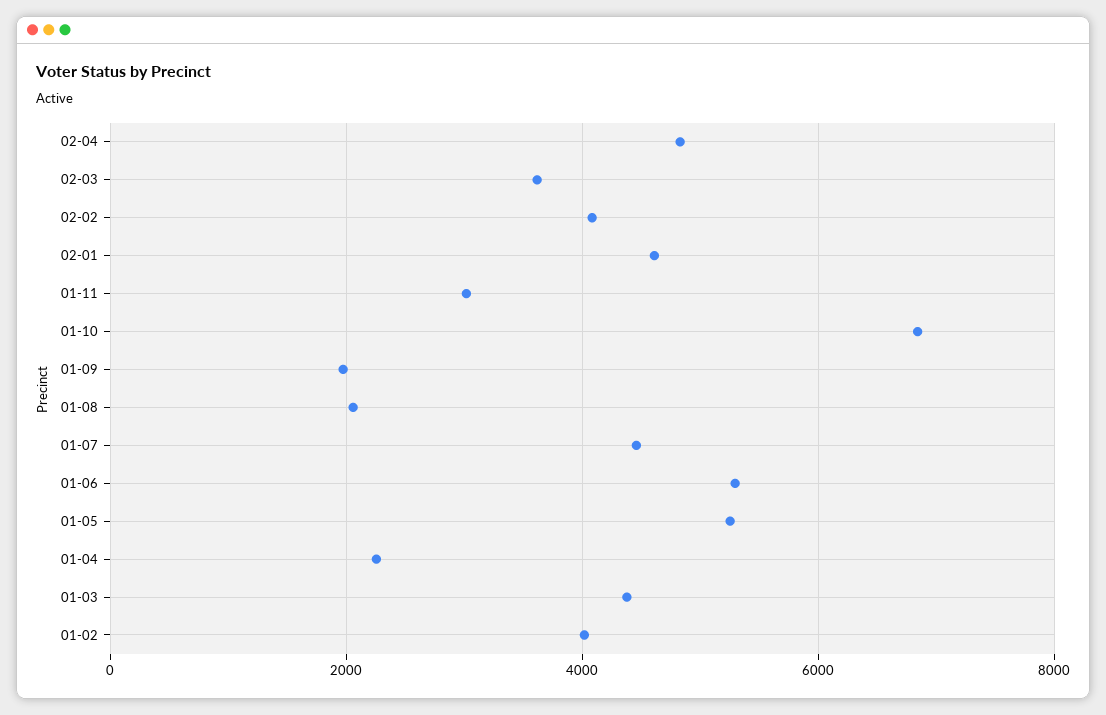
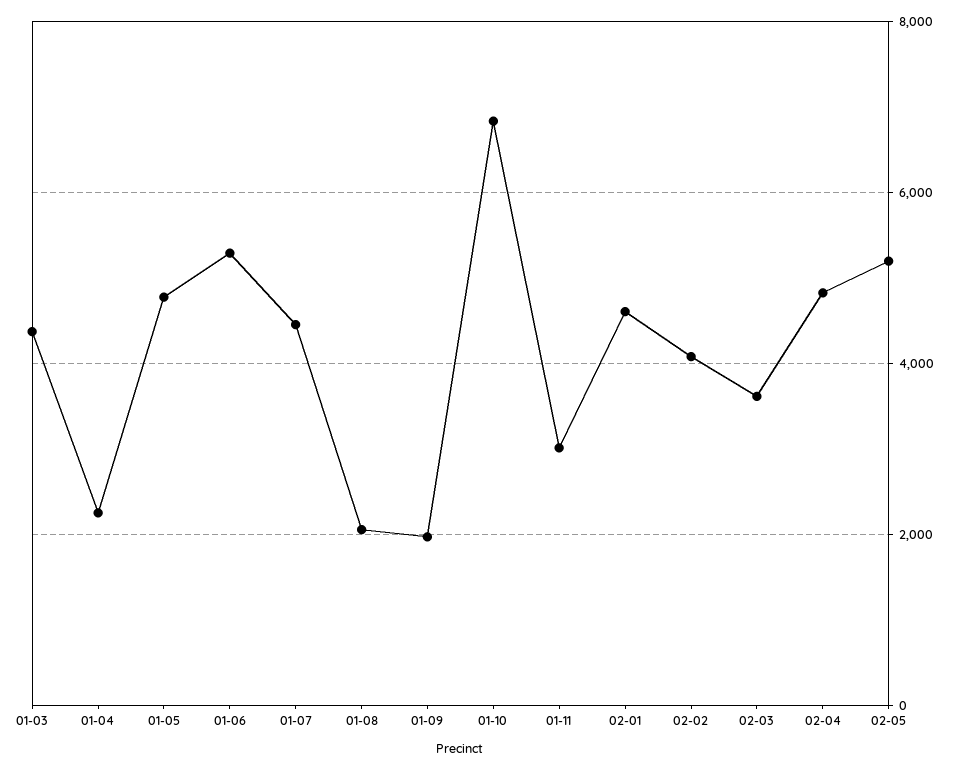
01-05: 5200 -> 4800
01-02: 4000 -> none
02-05: none -> 5200

